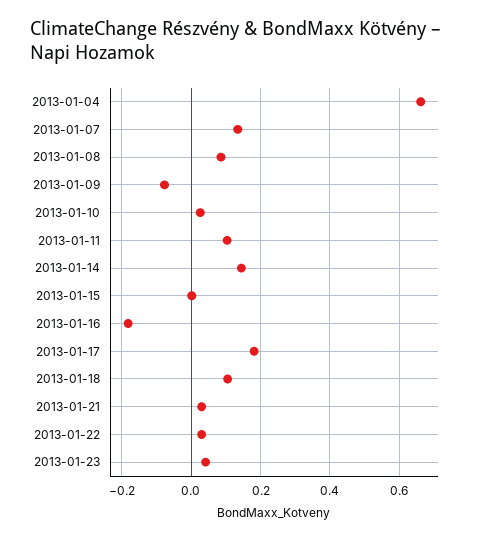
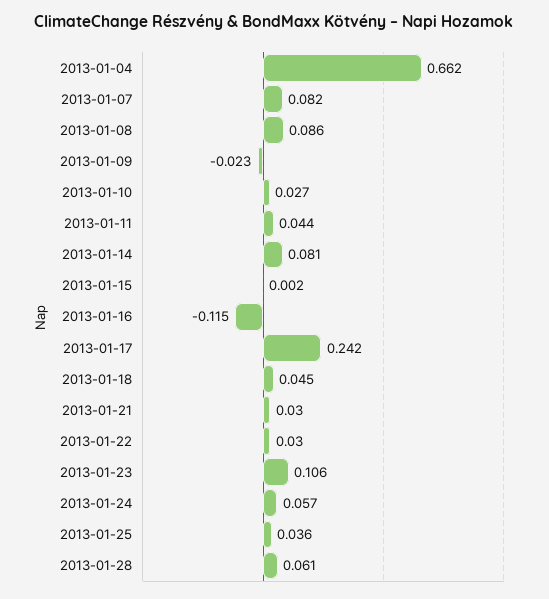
2013-01-07: 0.14 -> 0.082
2013-01-09: -0.08 -> -0.023
2013-01-11: 0.1 -> 0.044
2013-01-14: 0.14 -> 0.081
2013-01-16: -0.18 -> -0.115
2013-01-17: 0.18 -> 0.242
2013-01-18: 0.1 -> 0.045
2013-01-23: 0.04 -> 0.106
2013-01-24: none -> 0.057
2013-01-25: none -> 0.036
2013-01-28: none -> 0.061

